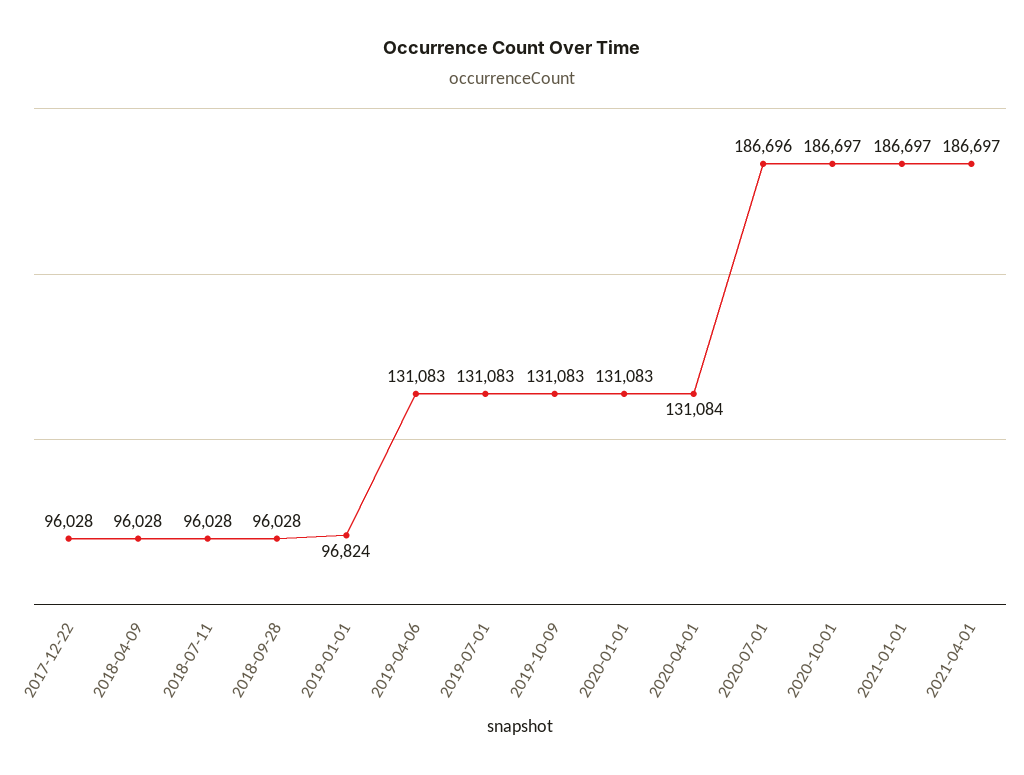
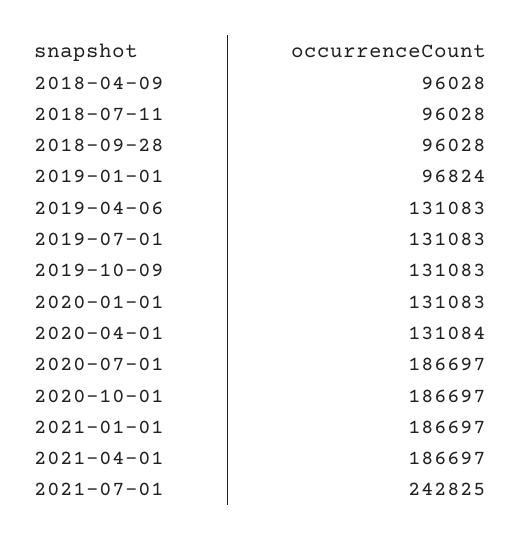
2017-12-22: 96028 -> none
2020-07-01: 186696 -> 186697
2021-07-01: none -> 242825

